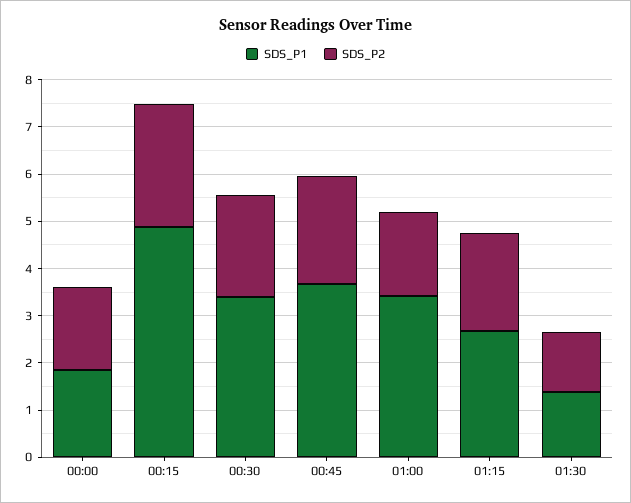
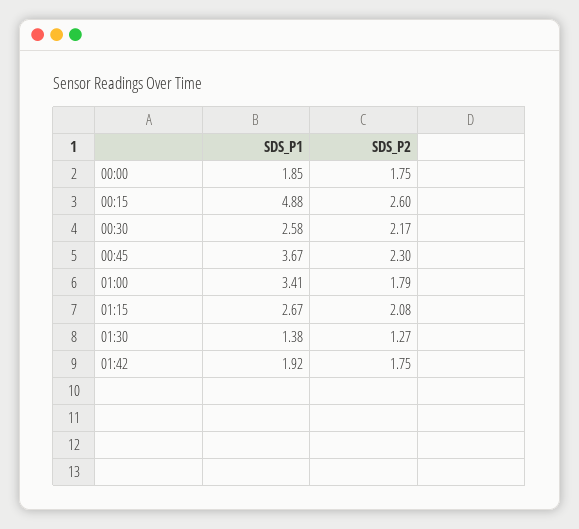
SDS_P1, 00:30: 3.4 -> 2.58
SDS_P1, 01:42: none -> 1.92
SDS_P2, 01:42: none -> 1.75

